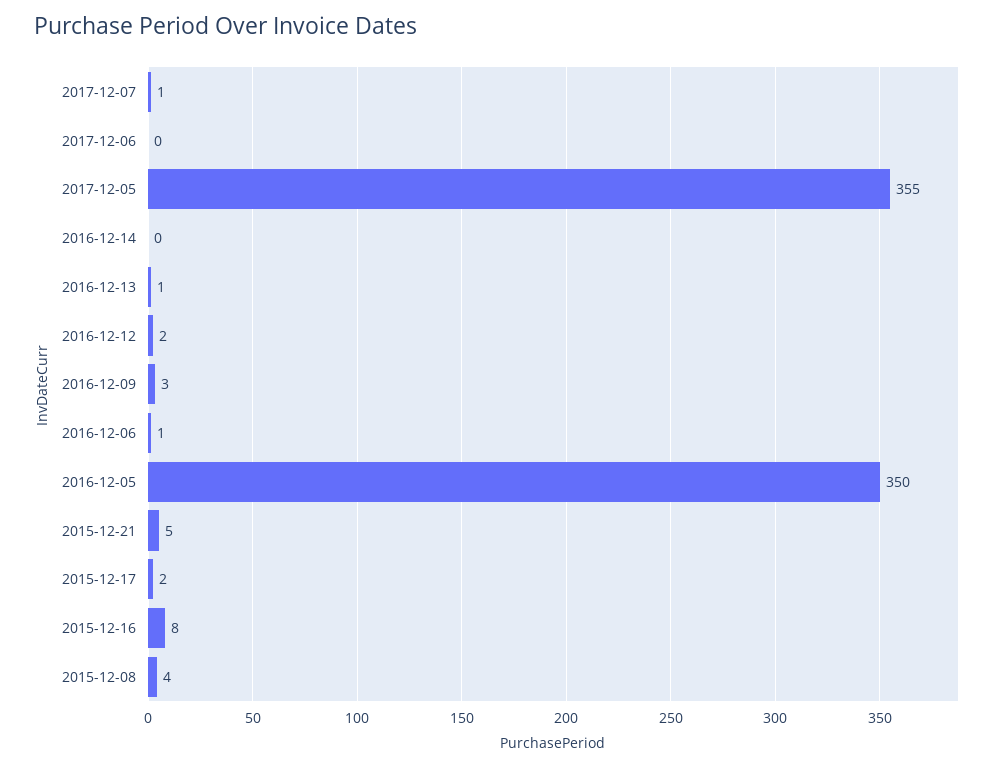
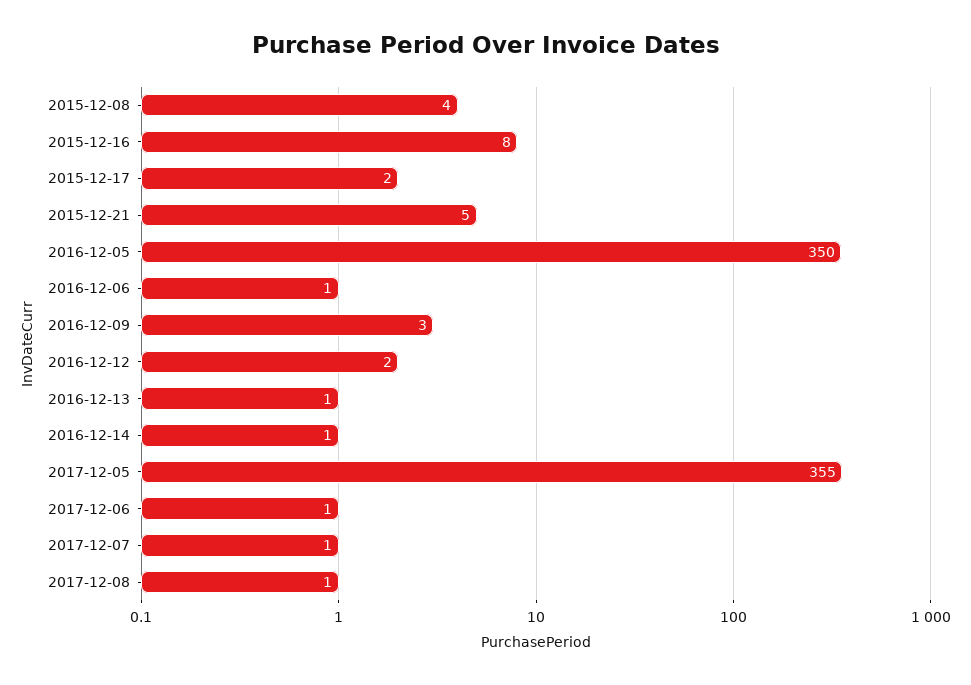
2017-12-06: 0 -> 1
2016-12-14: 0 -> 1
2017-12-08: none -> 1

